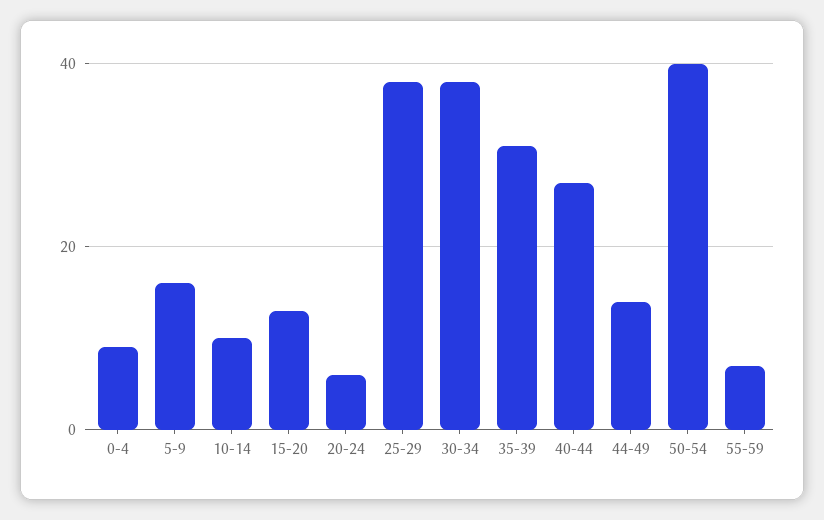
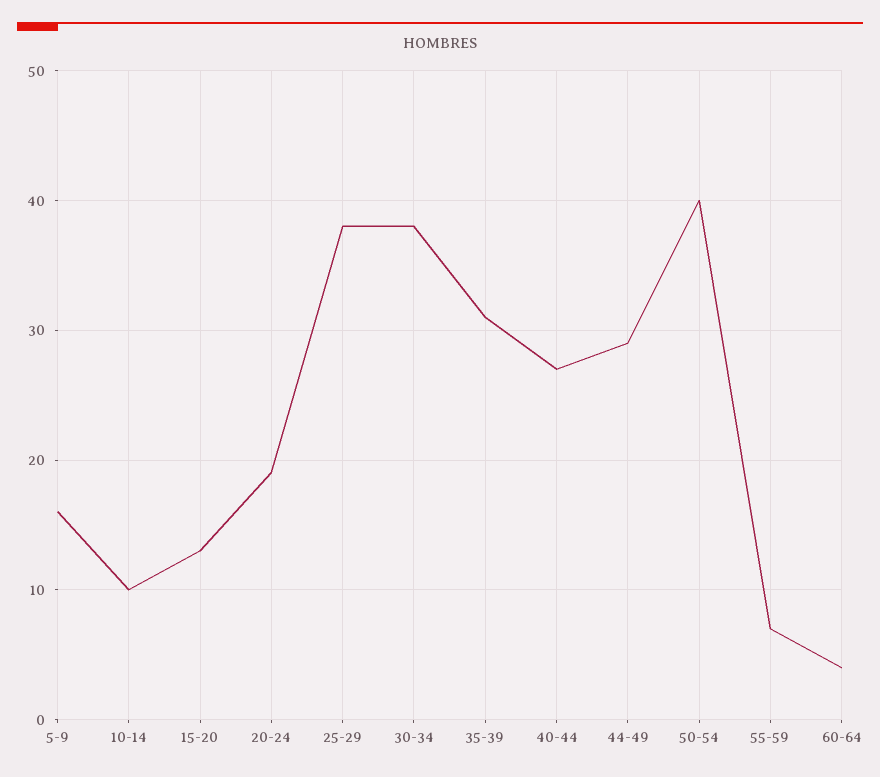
0-4: 10 -> none
20-24: 5 -> 19
44-49: 15 -> 29
60-64: none -> 4

